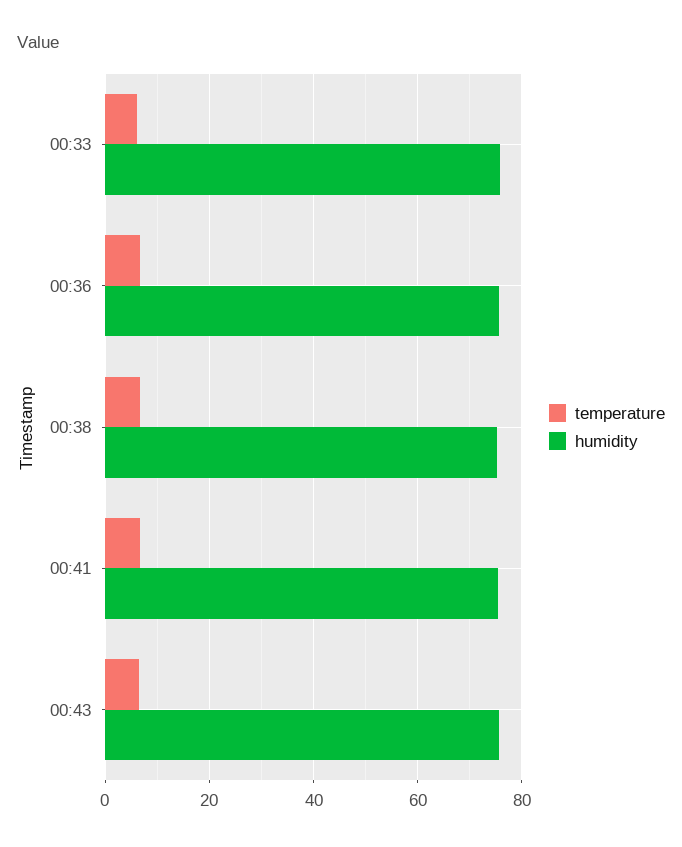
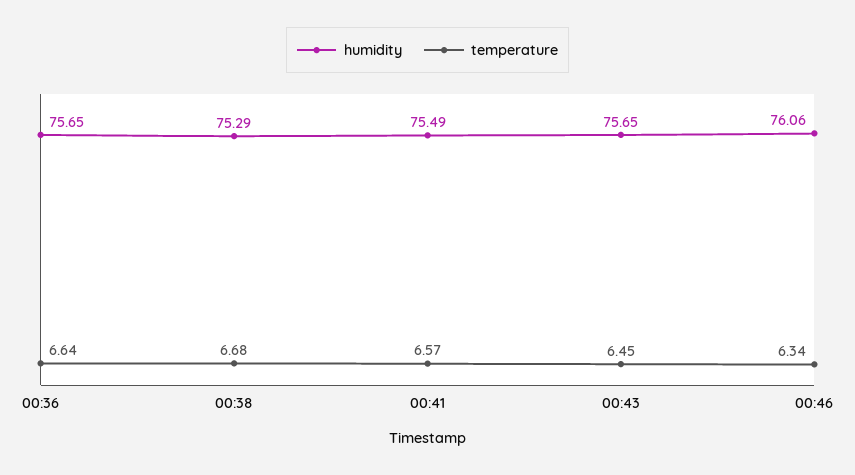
temperature, 00:33: 6 -> none
humidity, 00:33: 76 -> none
humidity, 00:46: none -> 76.06
temperature, 00:46: none -> 6.34

